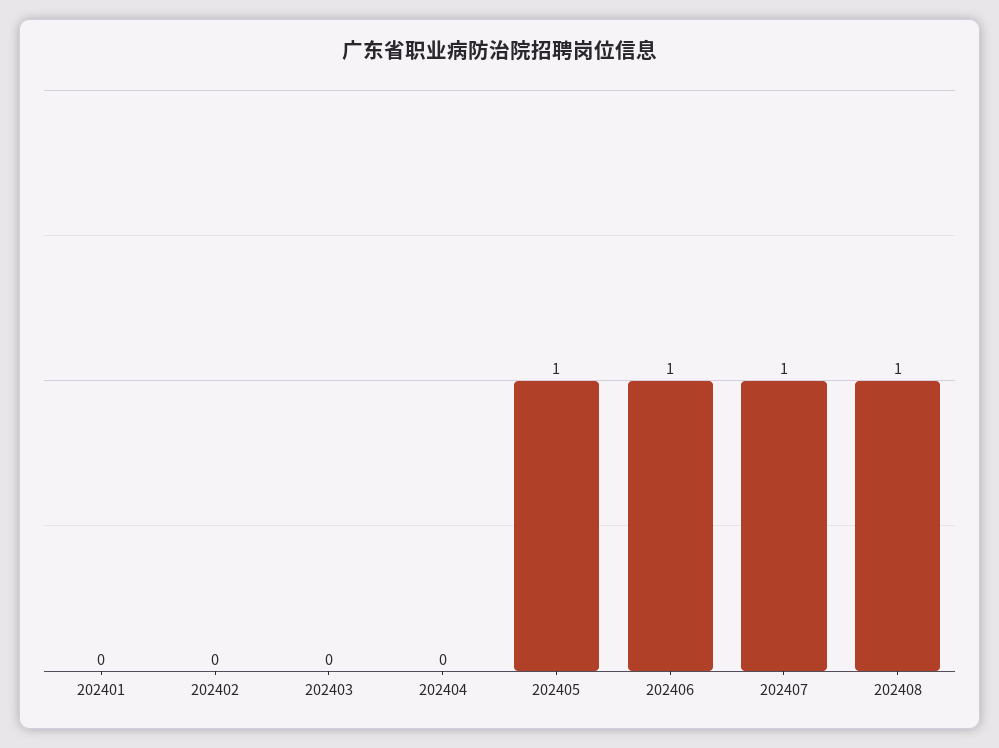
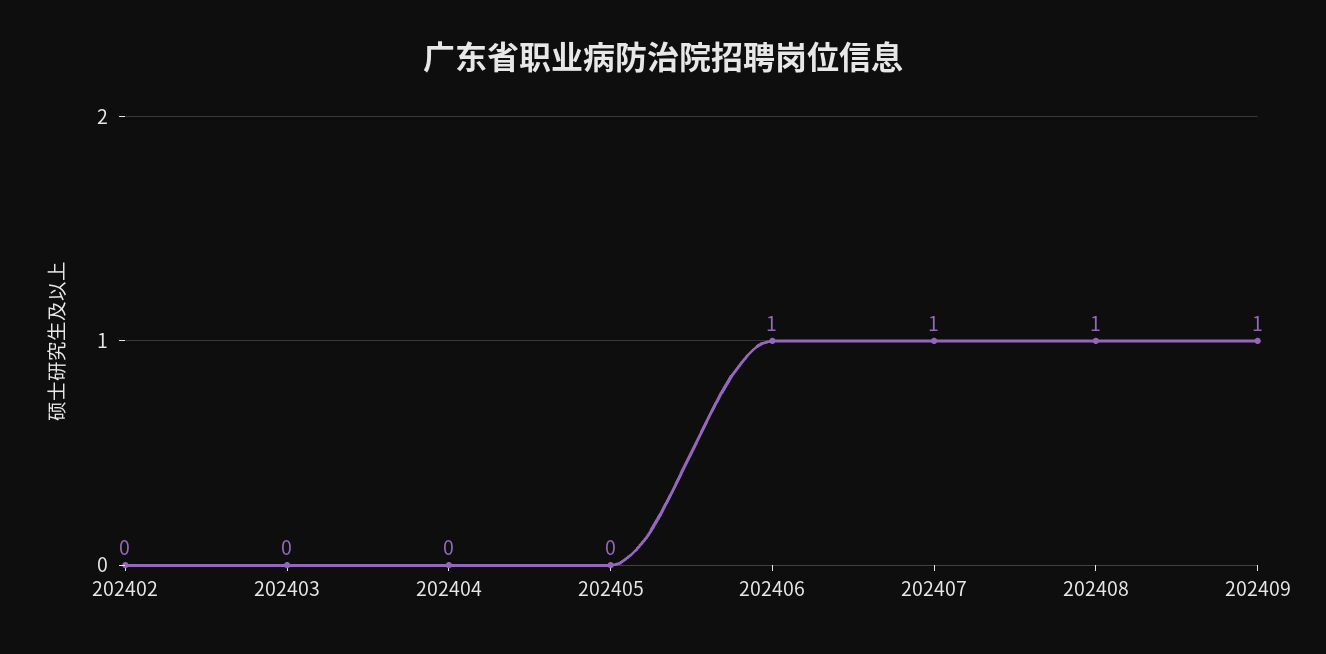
202401: 0 -> none
202405: 1 -> 0
202409: none -> 1

